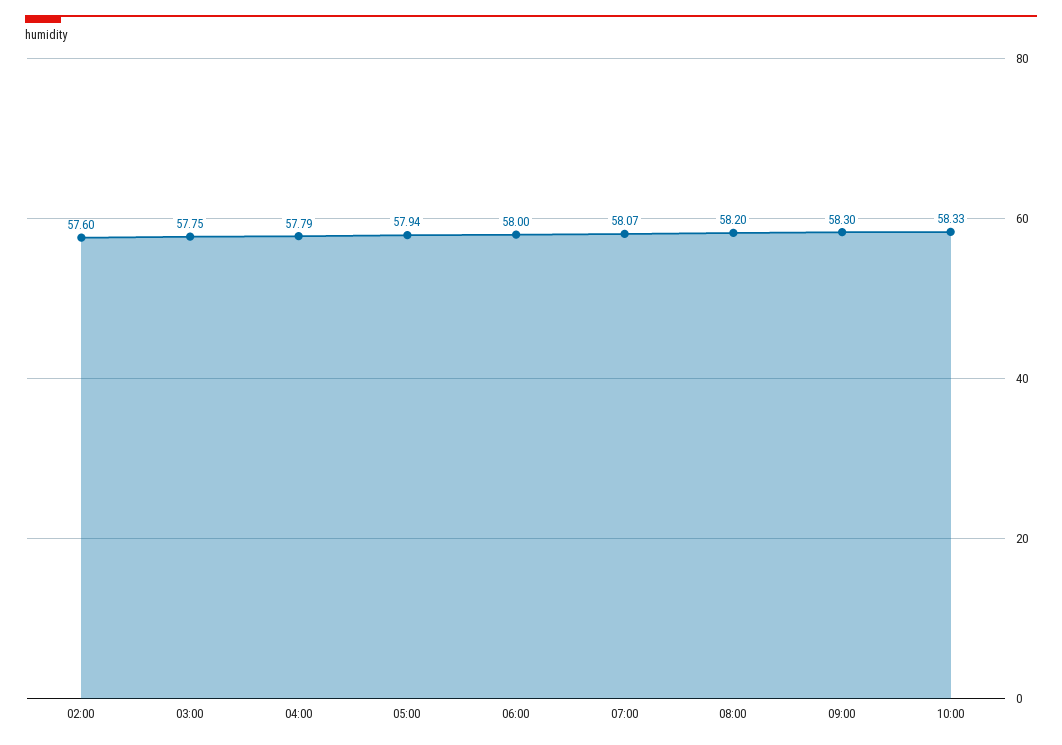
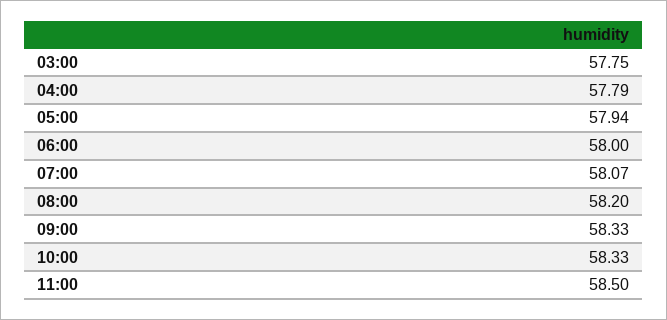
02:00: 57.6 -> none
09:00: 58.3 -> 58.33
11:00: none -> 58.5

